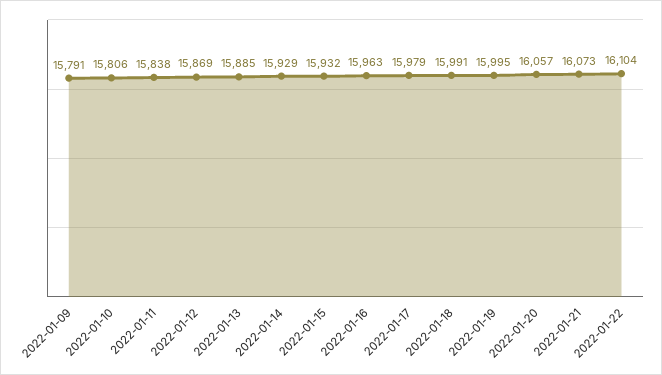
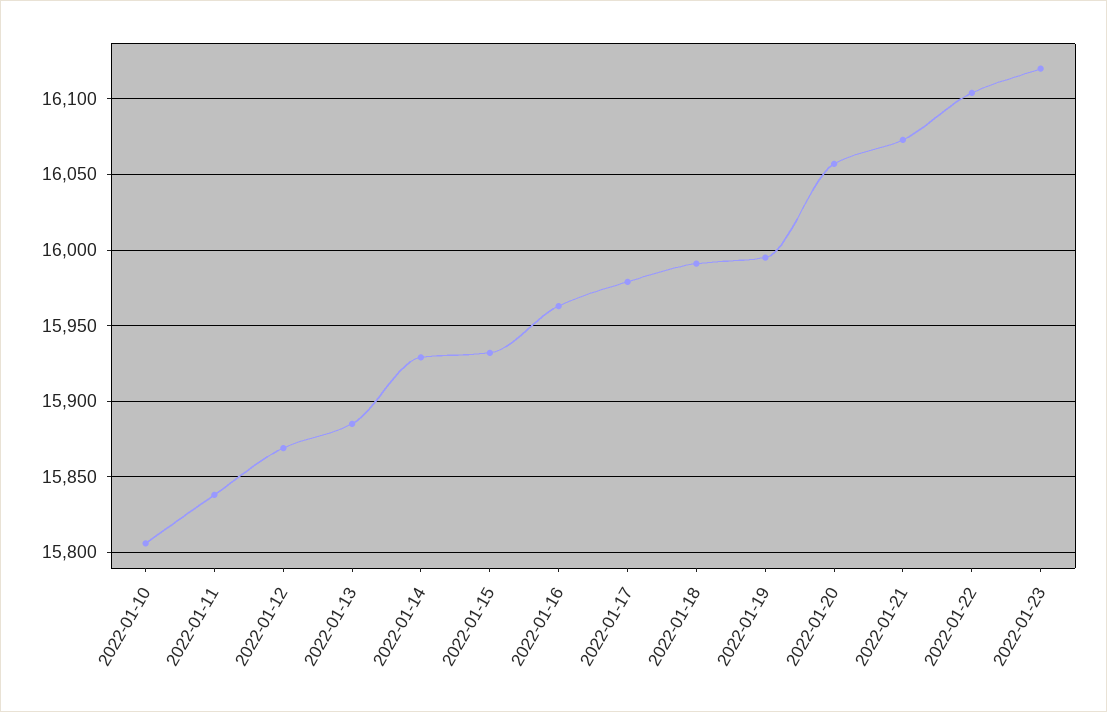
2022-01-09: 15791 -> none
2022-01-23: none -> 16120

